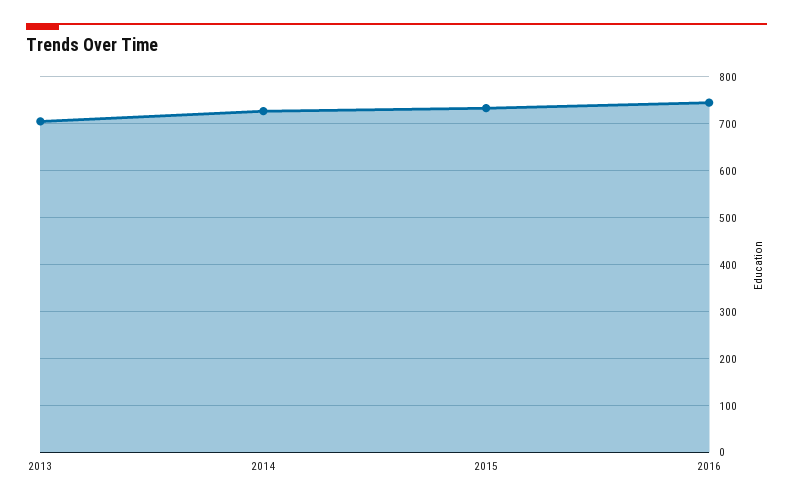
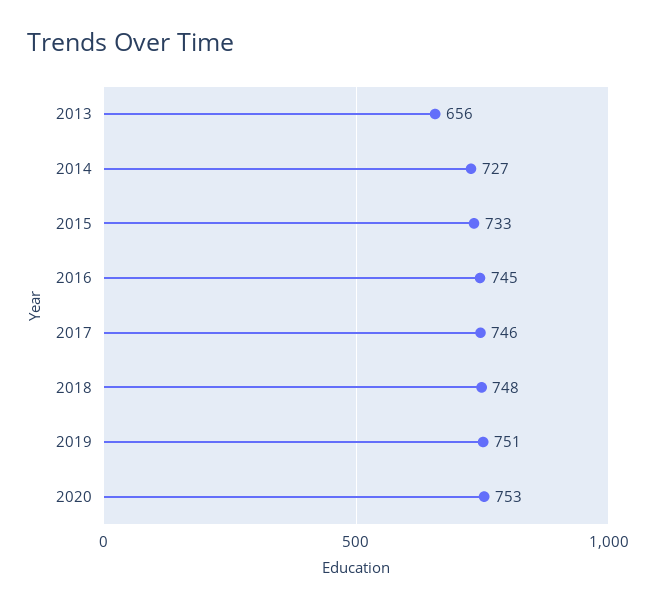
2013: 700 -> 656
2017: none -> 746
2018: none -> 748
2019: none -> 751
2020: none -> 753

